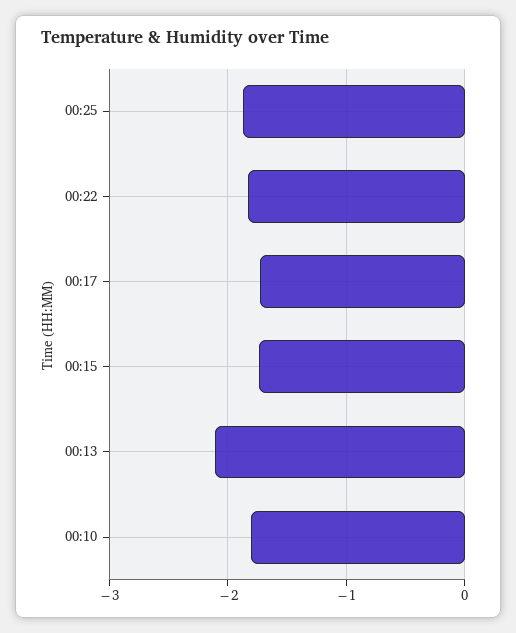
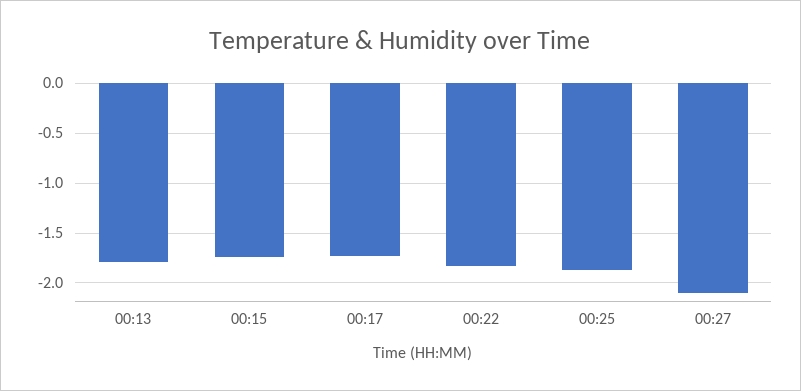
00:13: -2.1 -> -1.8
00:10: -1.8 -> none
00:27: none -> -2.1

